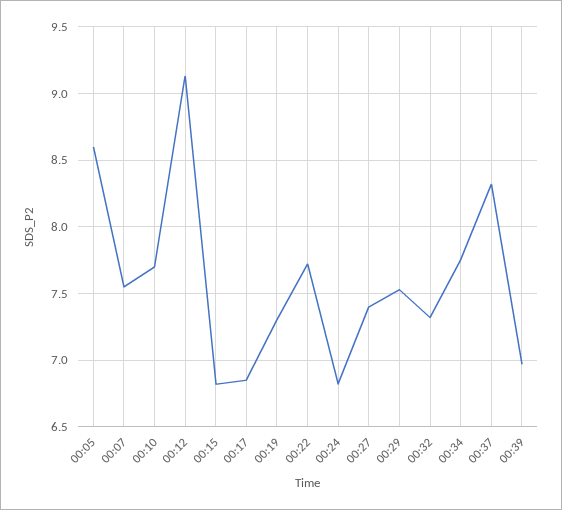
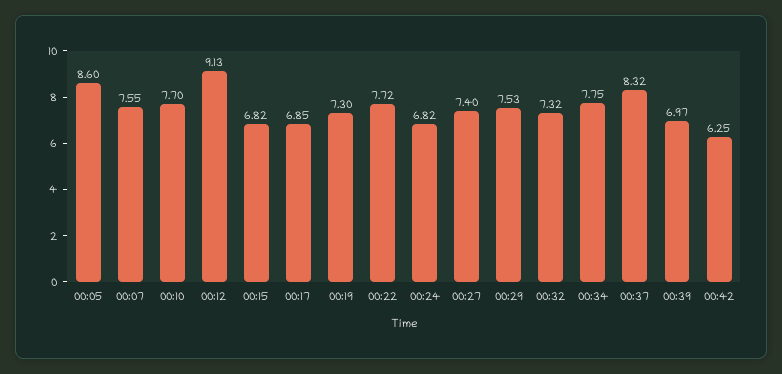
00:42: none -> 6.25

